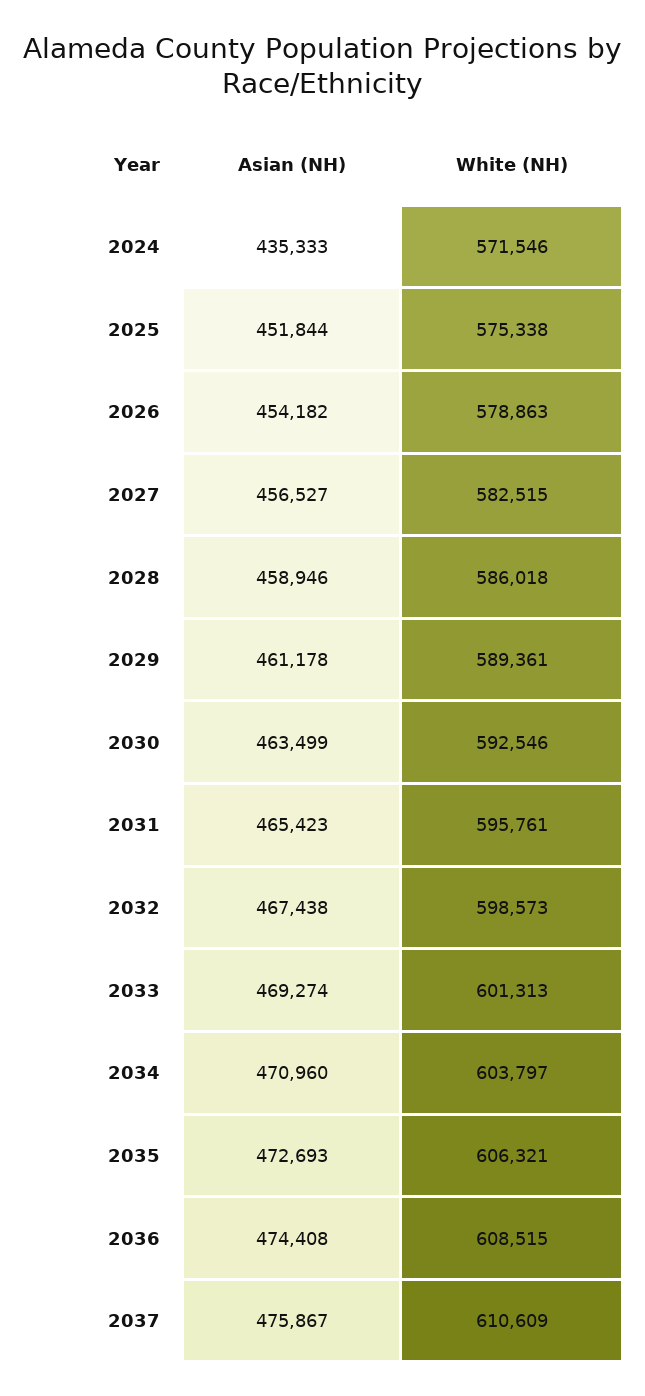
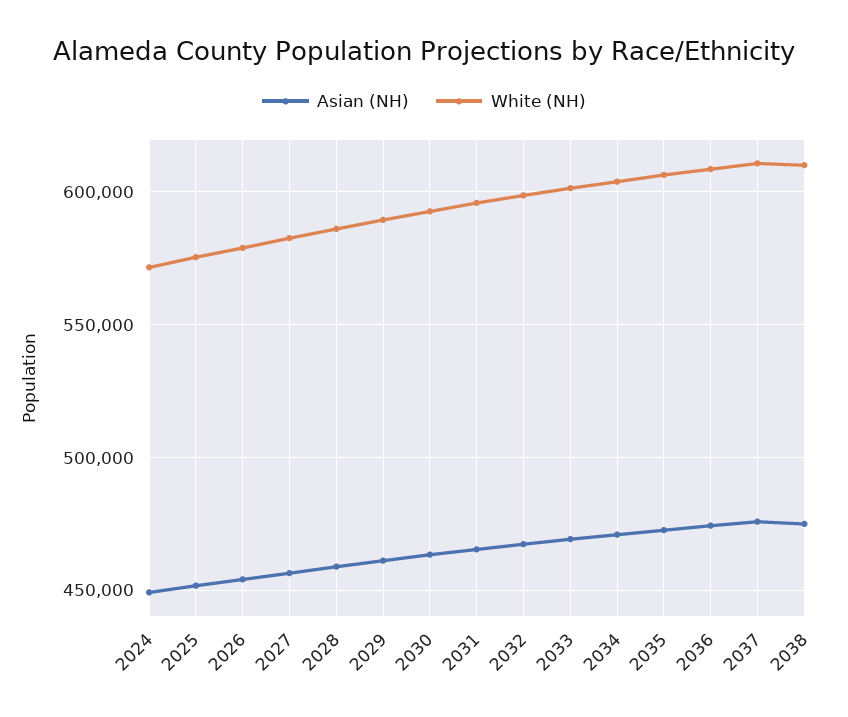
Asian (NH), 2024: 435333 -> 450000
Asian (NH), 2038: none -> 475000
White (NH), 2038: none -> 610000

